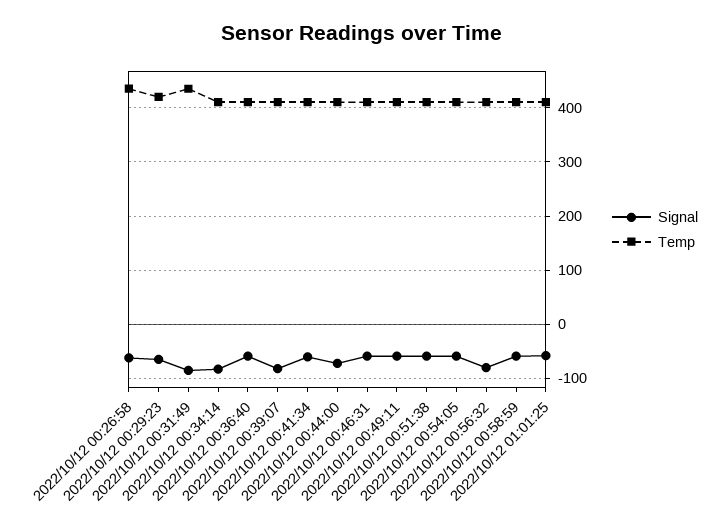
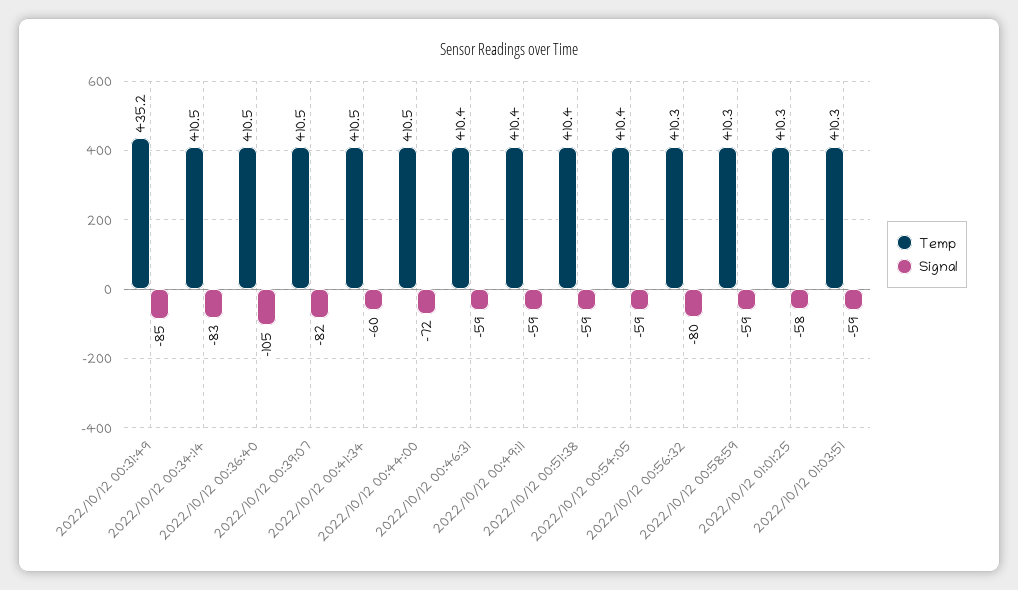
Signal, 2022/10/12 00:26:58: -60 -> none
Temp, 2022/10/12 00:26:58: 440 -> none
Signal, 2022/10/12 00:29:23: -60 -> none
Temp, 2022/10/12 00:29:23: 420 -> none
Signal, 2022/10/12 00:36:40: -60 -> -105
Temp, 2022/10/12 01:03:51: none -> 410.3
Signal, 2022/10/12 01:03:51: none -> -59

